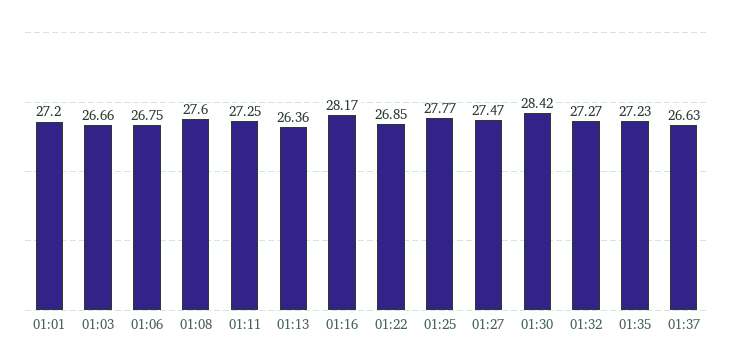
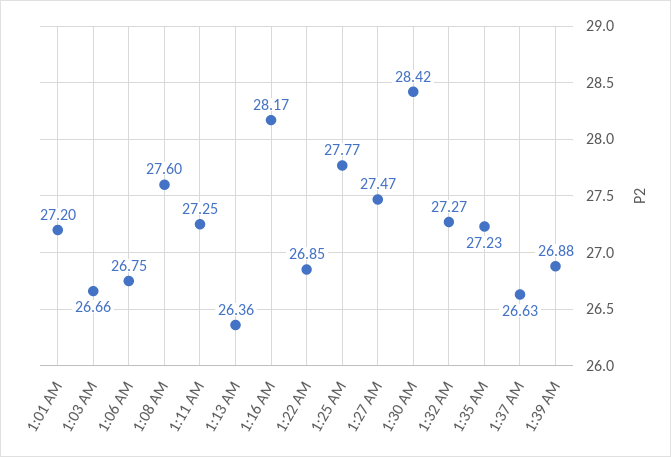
1:39 AM: none -> 26.88

